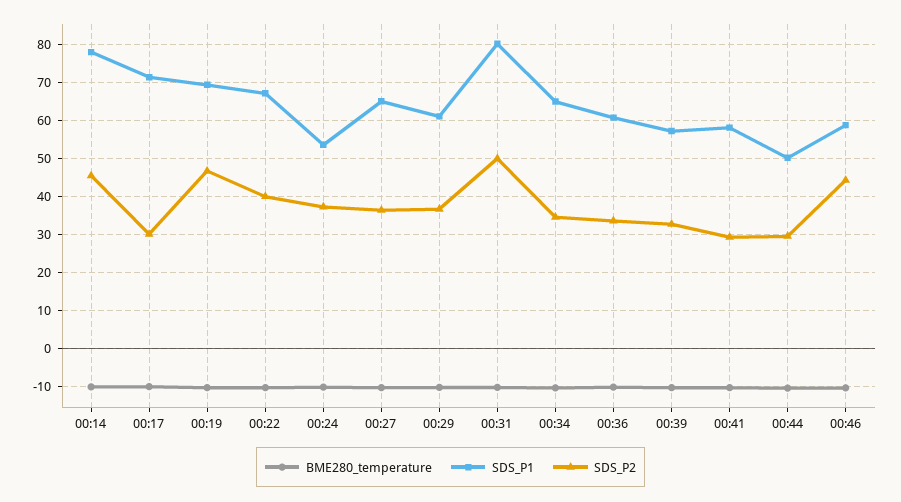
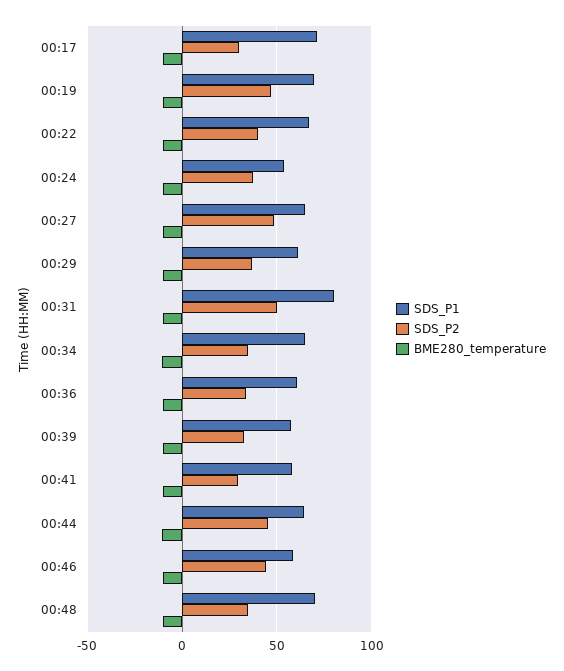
BME280_temperature, 00:14: -10 -> none
SDS_P1, 00:14: 78 -> none
SDS_P2, 00:14: 46 -> none
SDS_P2, 00:27: 36 -> 50
SDS_P1, 00:44: 50 -> 65
SDS_P2, 00:44: 30 -> 45
SDS_P1, 00:48: none -> 70
SDS_P2, 00:48: none -> 35
BME280_temperature, 00:48: none -> -10

